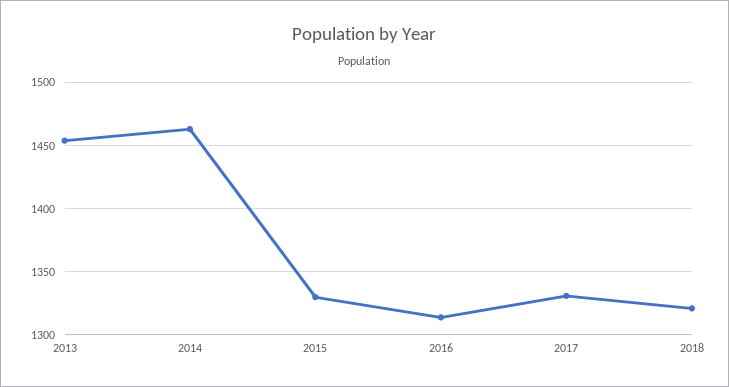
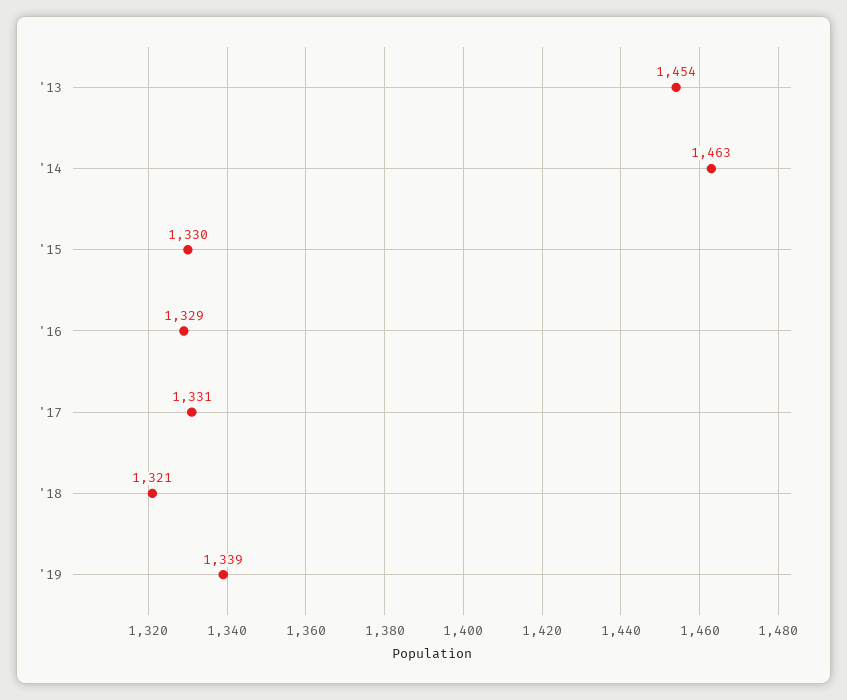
2016: 1315 -> 1329
'19: none -> 1339

